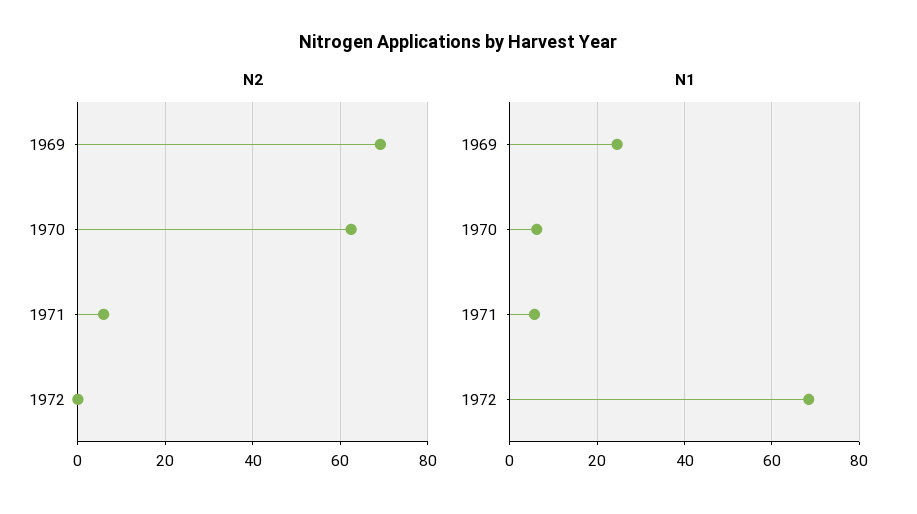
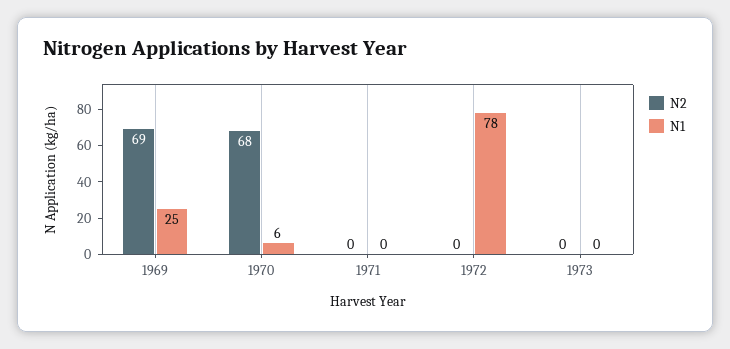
N2, 1970: 62 -> 68
N2, 1971: 6 -> 0
N1, 1971: 6 -> 0
N1, 1972: 68 -> 78
N2, 1973: none -> 0
N1, 1973: none -> 0

